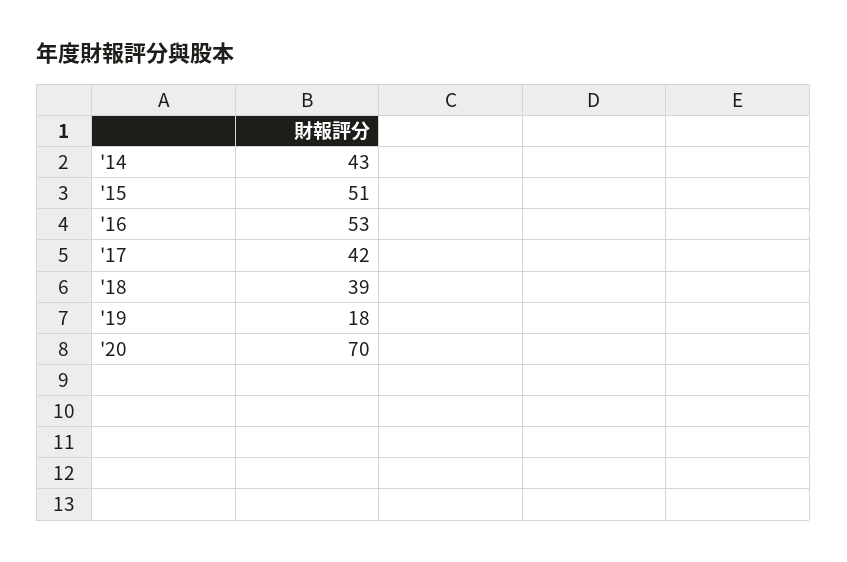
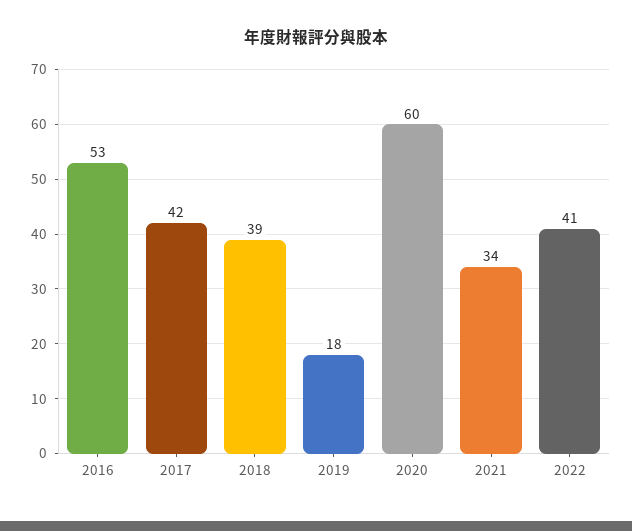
'14: 43 -> none
'15: 51 -> none
'20: 70 -> 60
2021: none -> 34
2022: none -> 41

